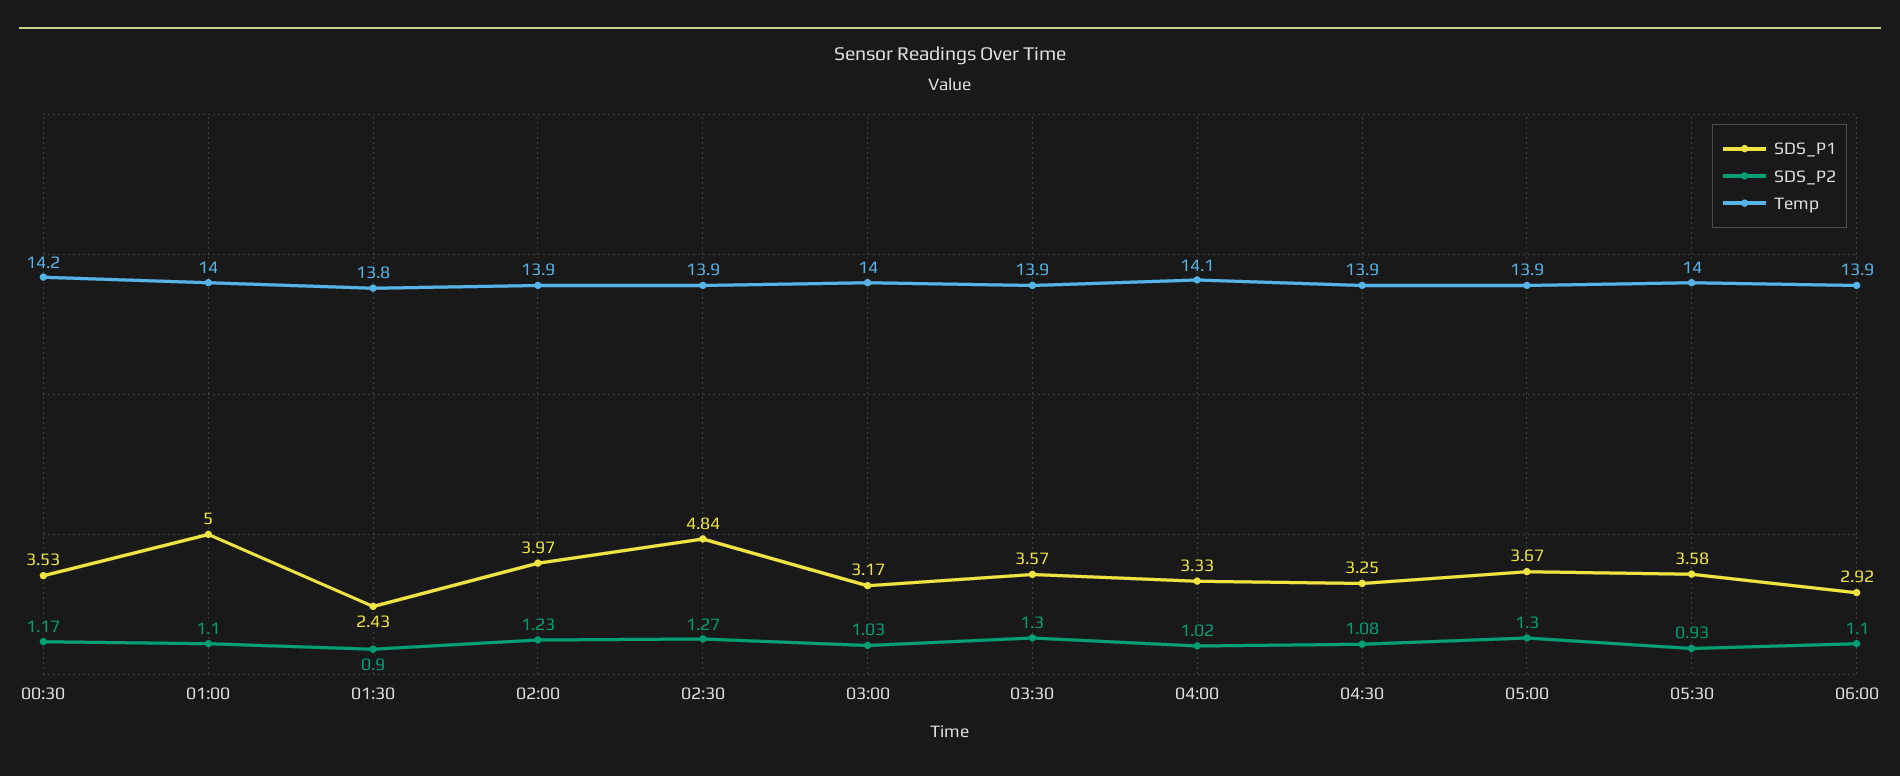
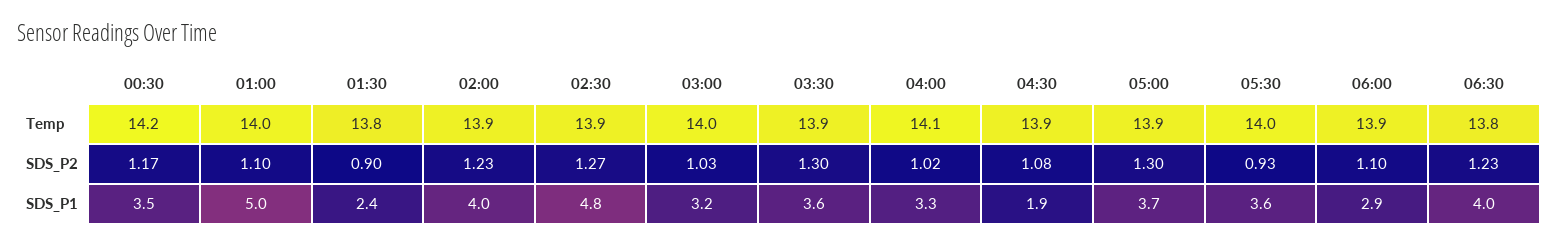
SDS_P1, 04:30: 3.25 -> 1.9
Temp, 06:30: none -> 13.8
SDS_P2, 06:30: none -> 1.23
SDS_P1, 06:30: none -> 4

